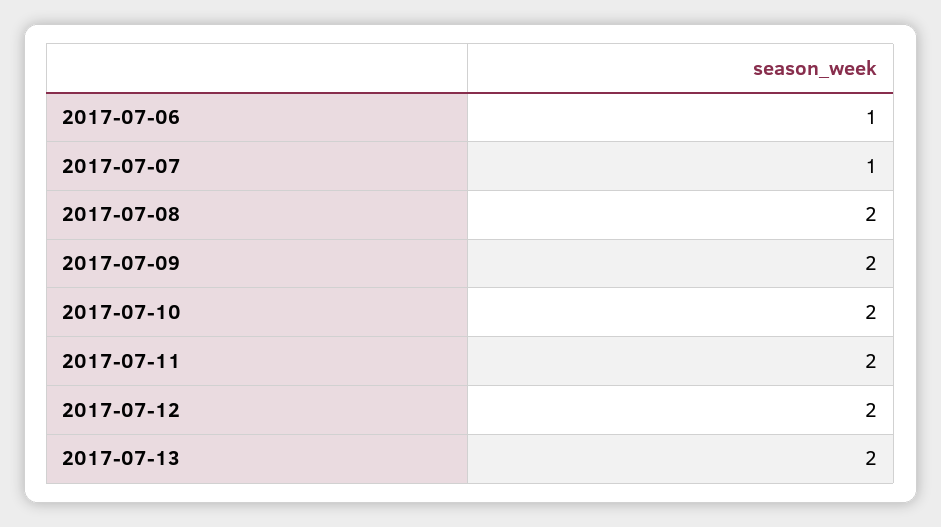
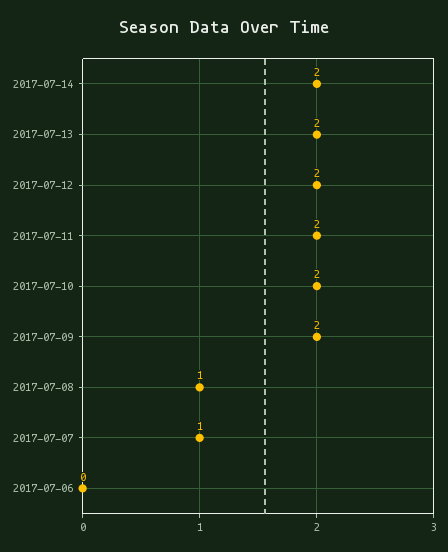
2017-07-06: 1 -> 0
2017-07-08: 2 -> 1
2017-07-14: none -> 2

